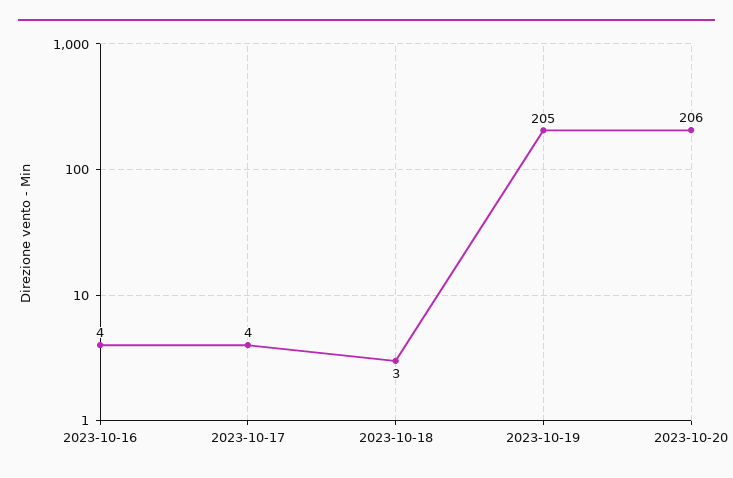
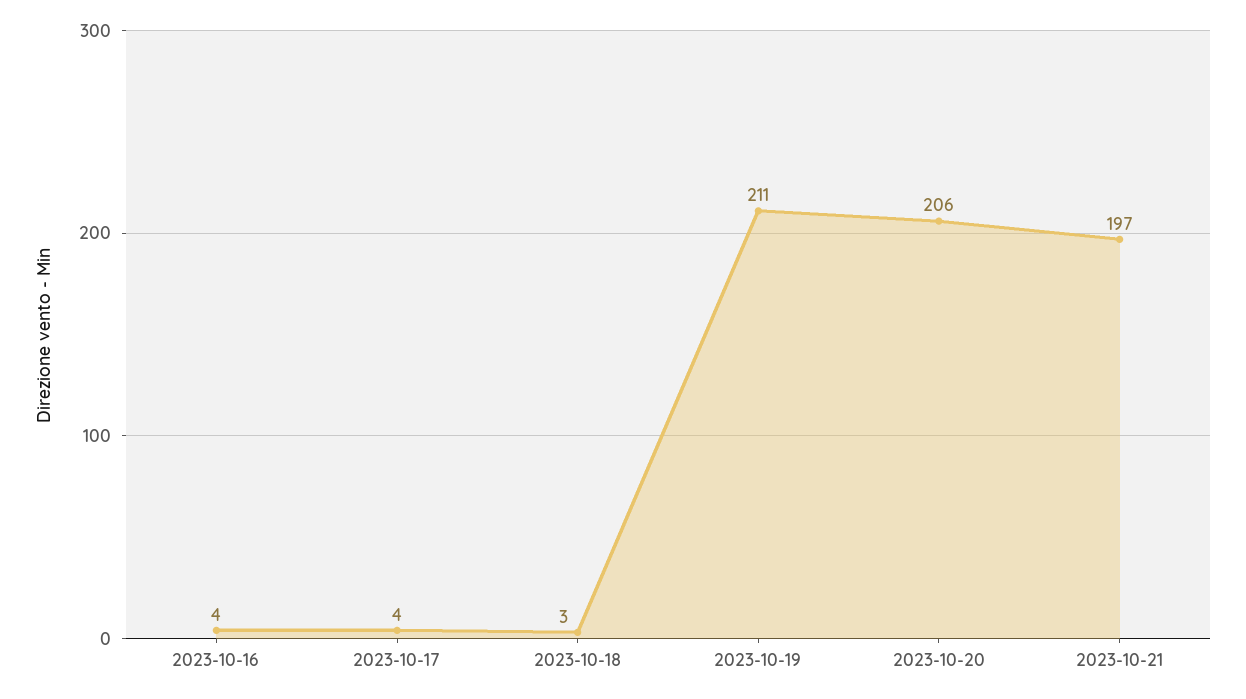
2023-10-19: 205 -> 211
2023-10-21: none -> 197

